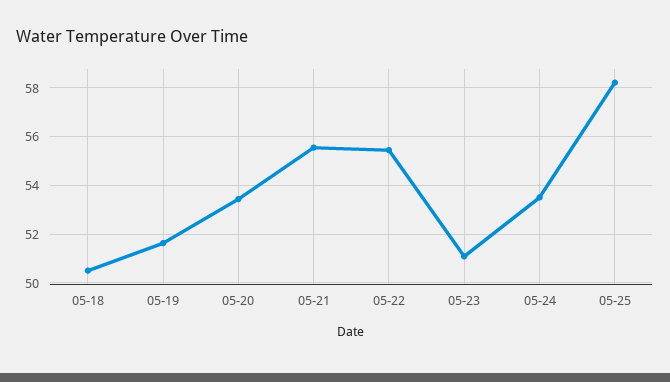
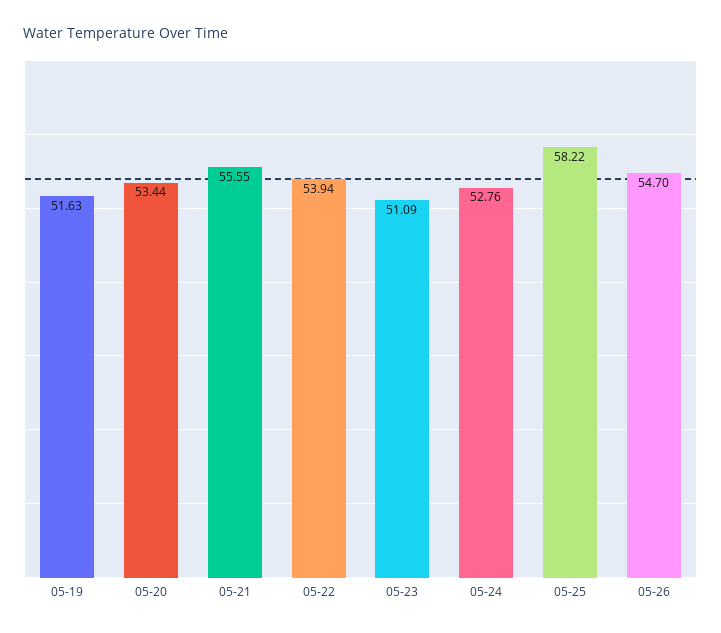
05-18: 50.5 -> none
05-22: 55.5 -> 53.94
05-24: 53.5 -> 52.76
05-26: none -> 54.7

